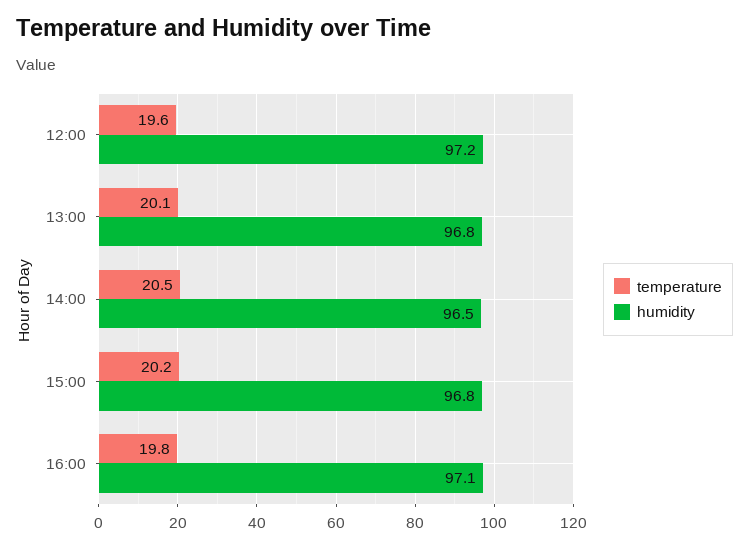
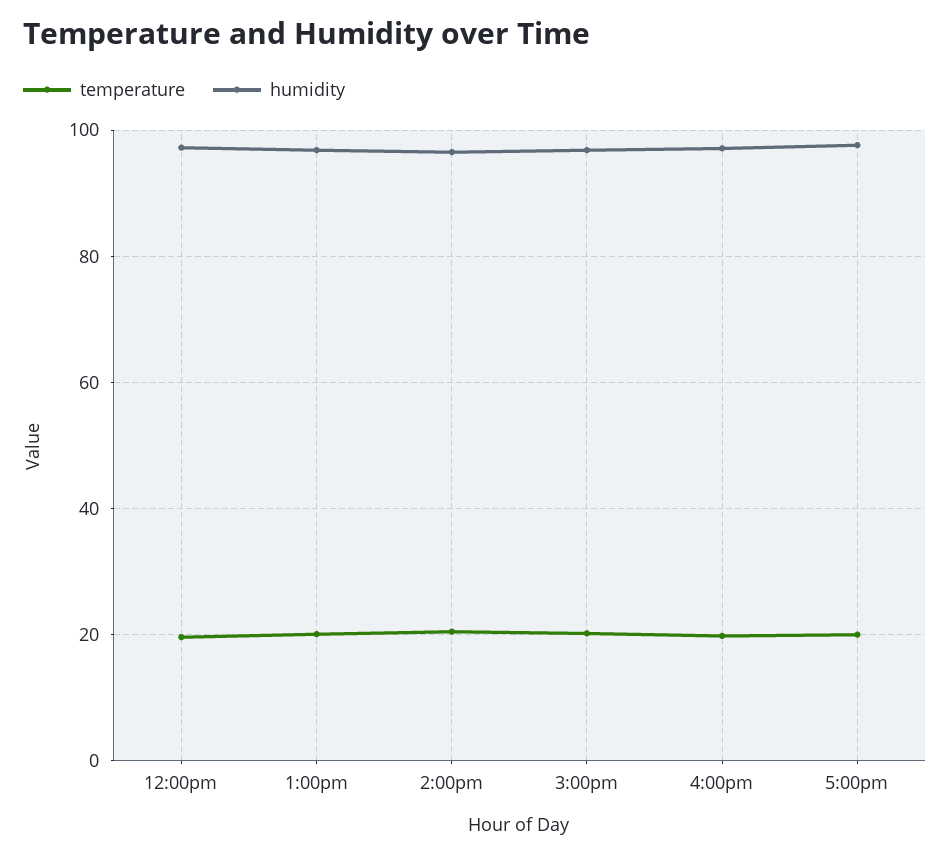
temperature, 5:00pm: none -> 20
humidity, 5:00pm: none -> 98

